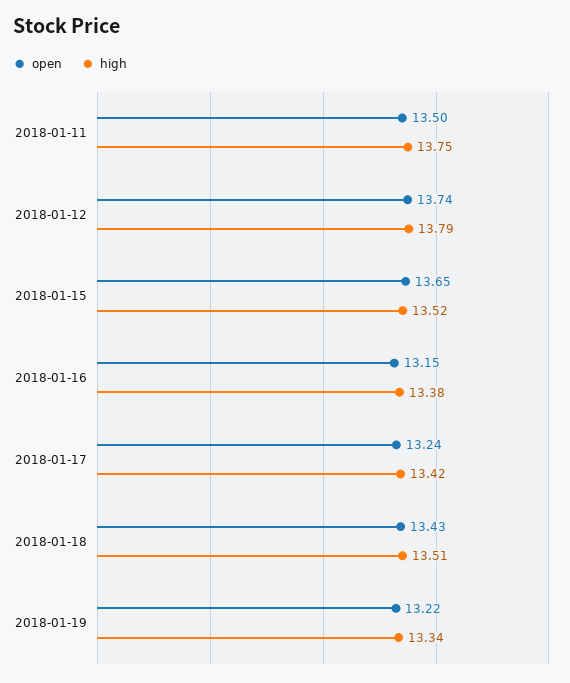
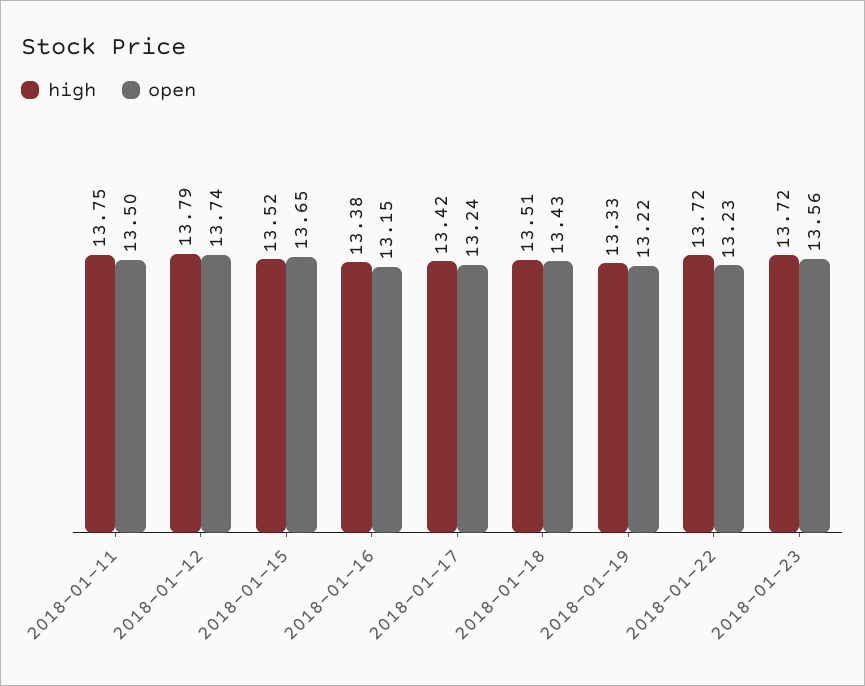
high, 2018-01-19: 13.34 -> 13.33
high, 2018-01-22: none -> 13.72
open, 2018-01-22: none -> 13.23
high, 2018-01-23: none -> 13.72
open, 2018-01-23: none -> 13.56

